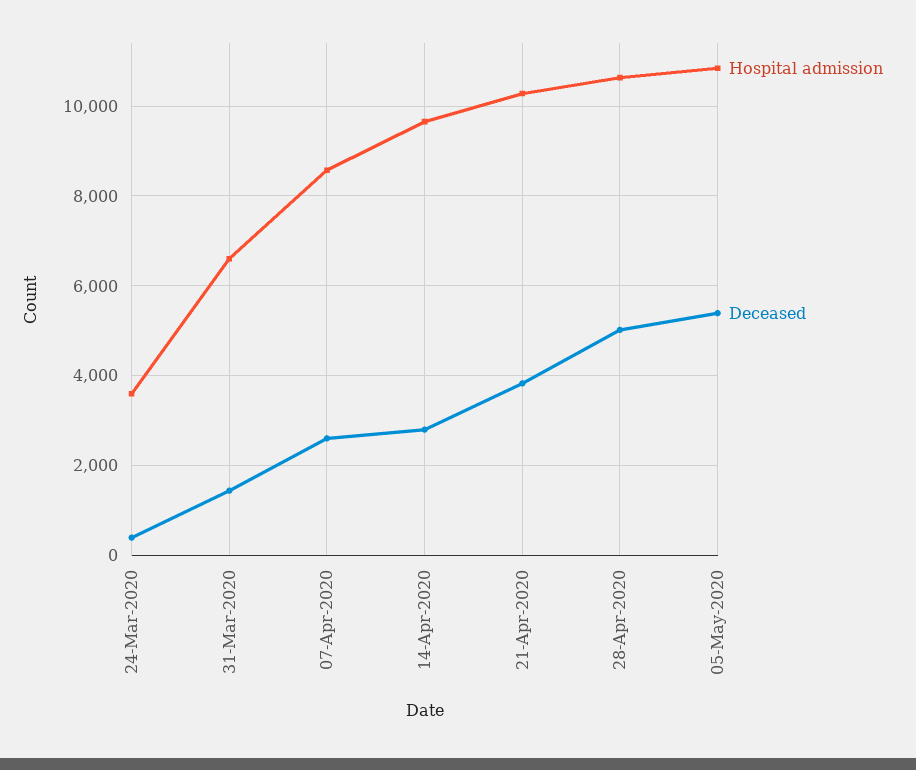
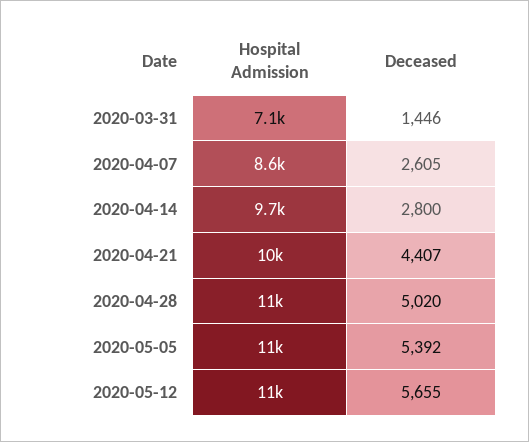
Hospital admission, 24-Mar-2020: 3600 -> none
Deceased, 24-Mar-2020: 400 -> none
Hospital admission, 31-Mar-2020: 6600 -> 7100
Deceased, 21-Apr-2020: 3800 -> 4407
Hospital admission, 2020-05-12: none -> 11000
Deceased, 2020-05-12: none -> 5655

